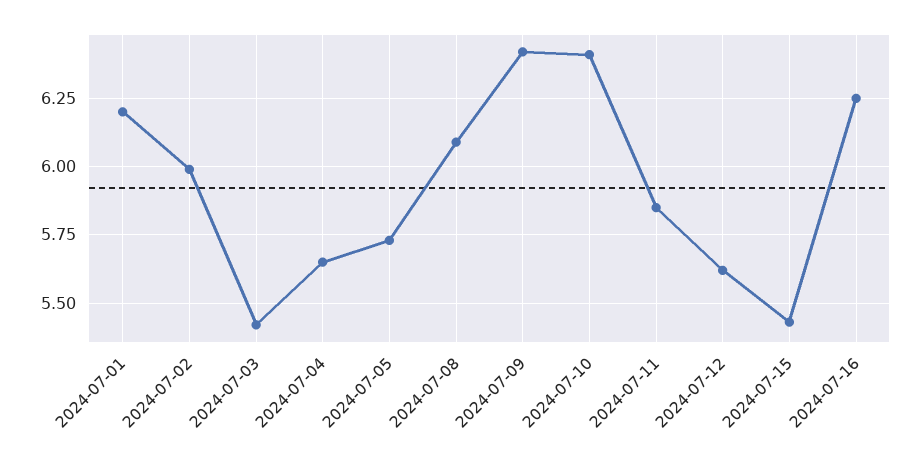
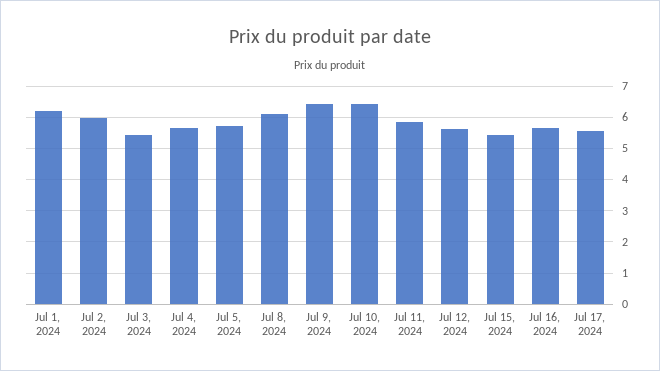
2024-07-16: 6.25 -> 5.6
Jul 17, 2024: none -> 5.6

